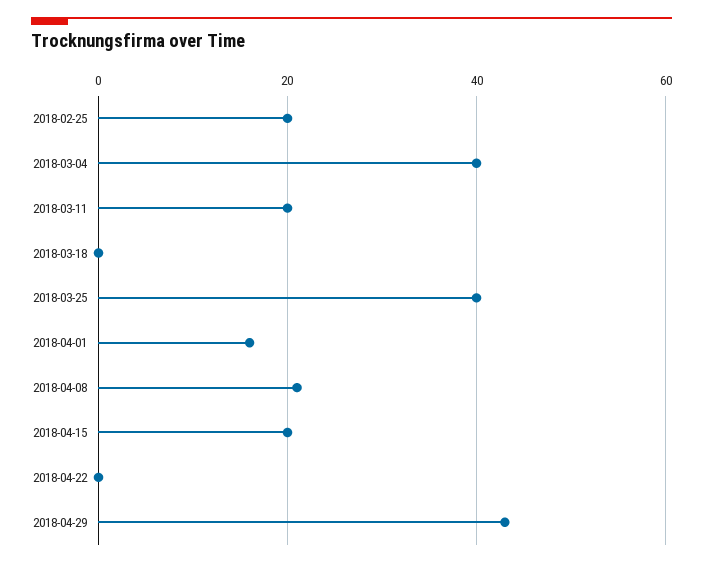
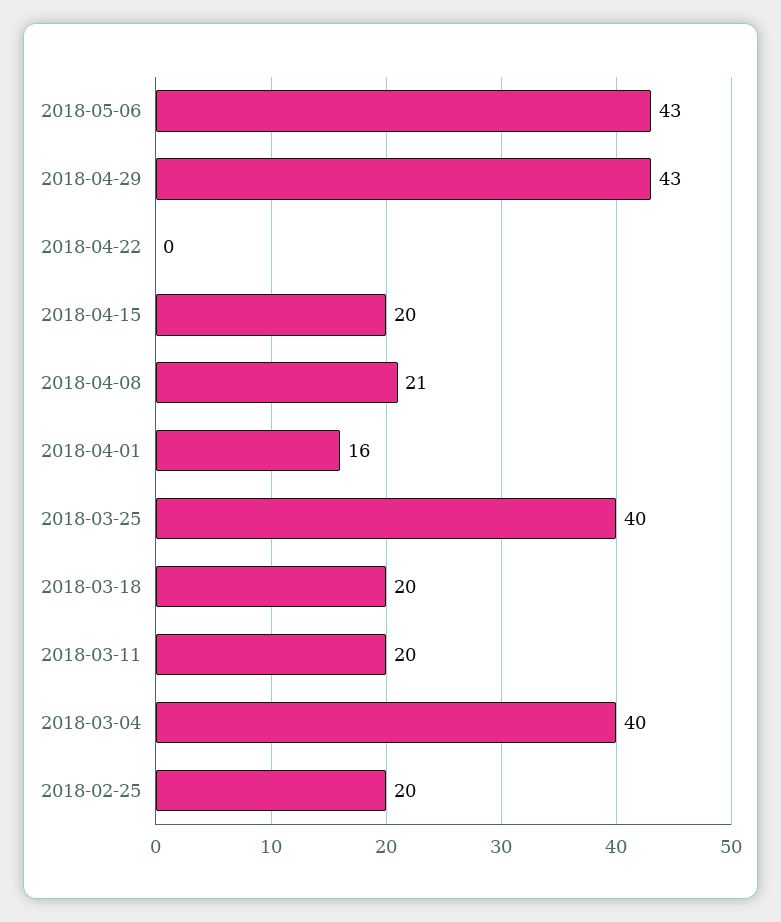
2018-03-18: 0 -> 20
2018-05-06: none -> 43

